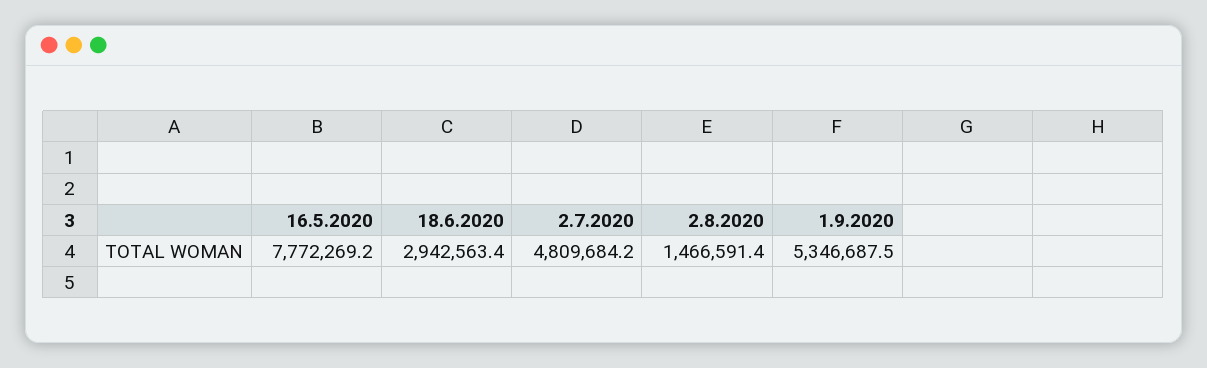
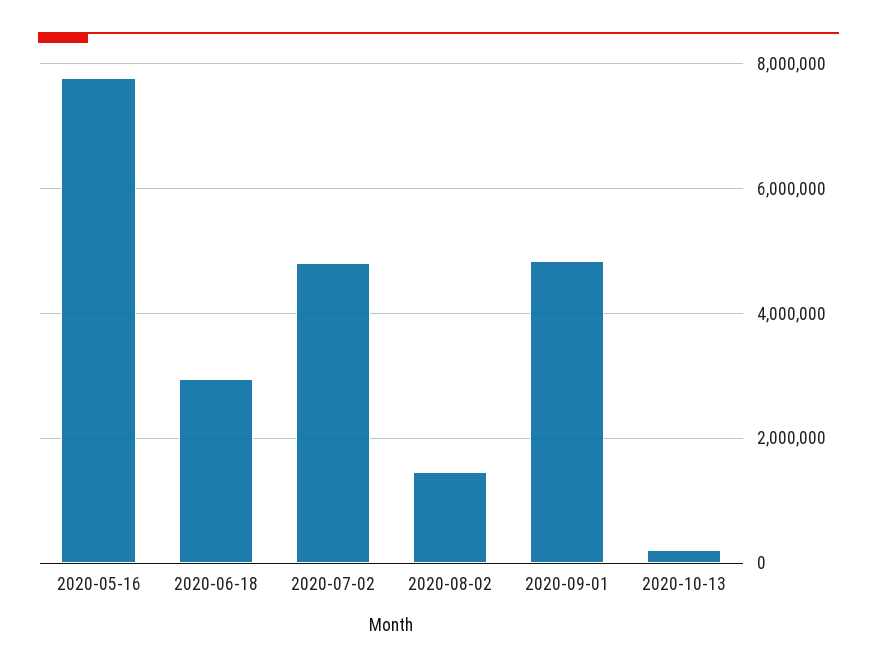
1.9.2020: 5346687.5 -> 4800000
2020-10-13: none -> 200000

